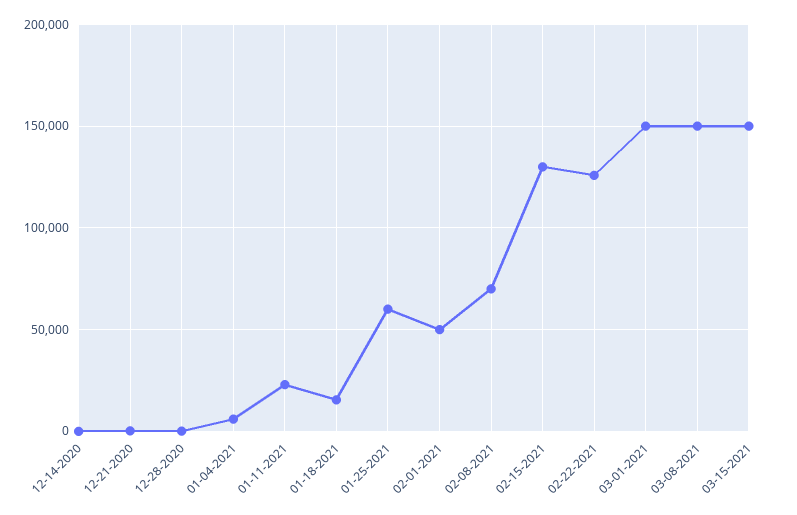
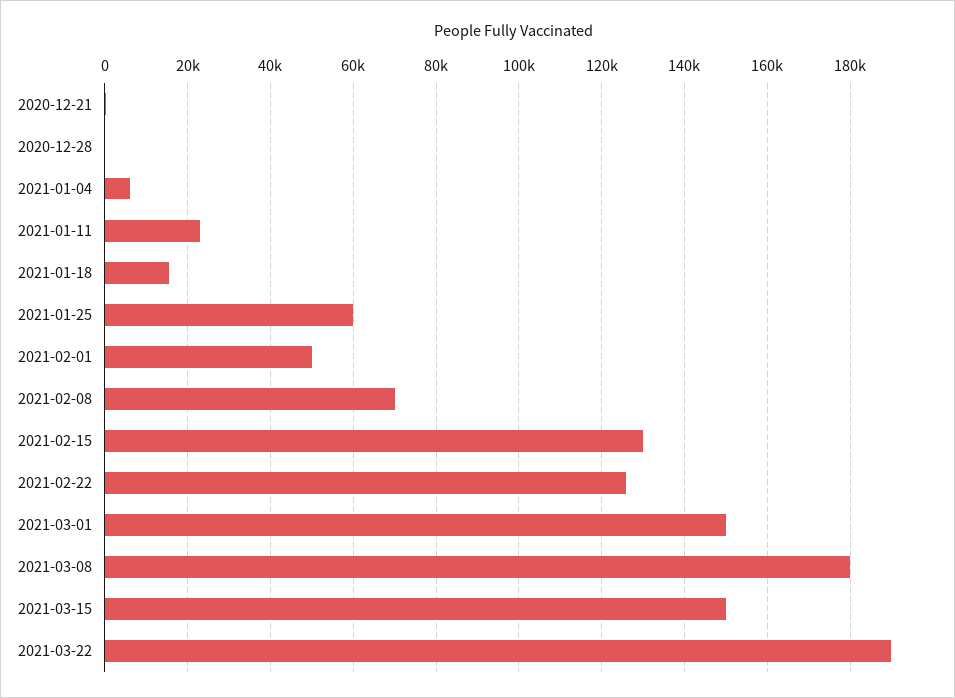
12-14-2020: 0 -> none
03-08-2021: 150000 -> 180000
2021-03-22: none -> 190000

